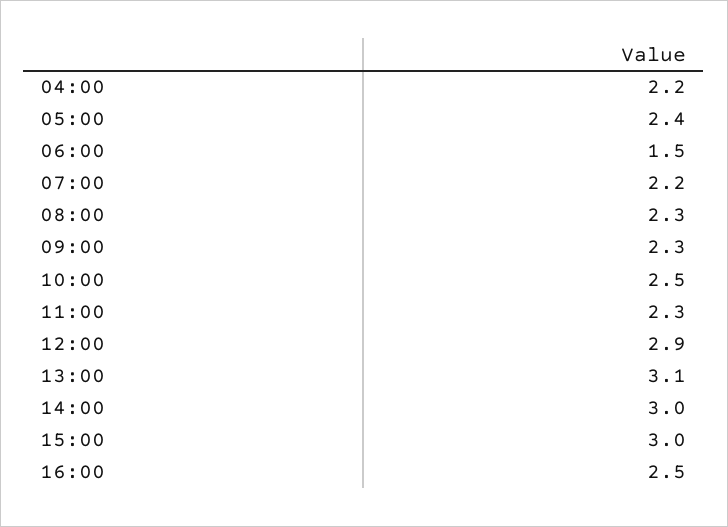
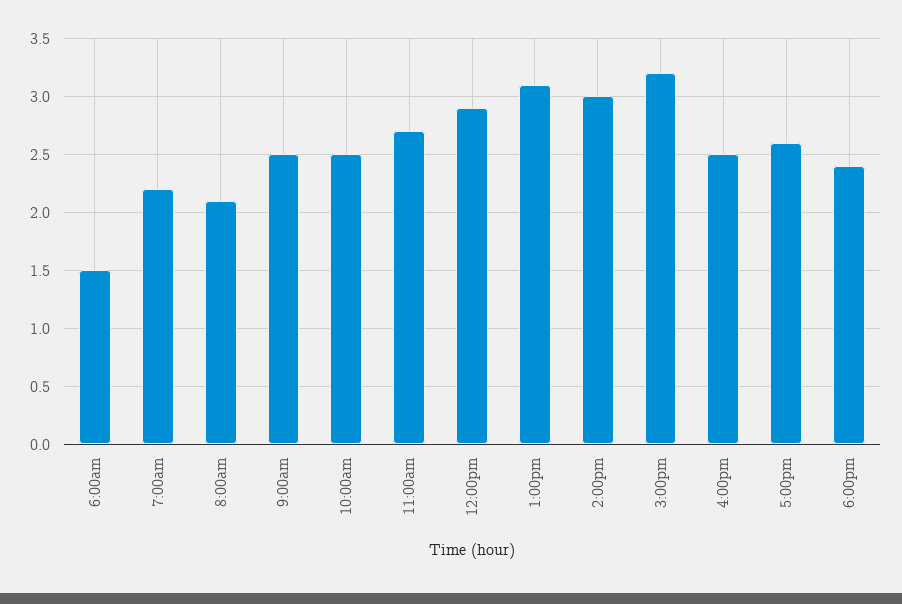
04:00: 2.2 -> none
05:00: 2.4 -> none
08:00: 2.3 -> 2.1
09:00: 2.3 -> 2.5
11:00: 2.3 -> 2.7
15:00: 3 -> 3.2
5:00pm: none -> 2.6
6:00pm: none -> 2.4

